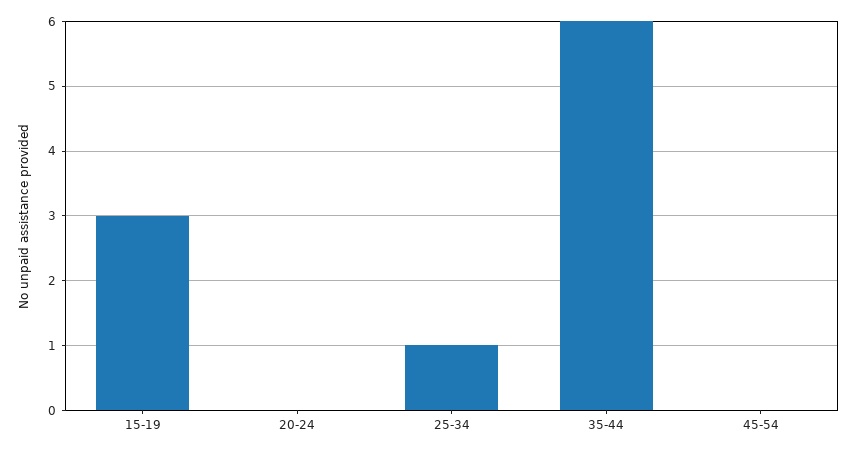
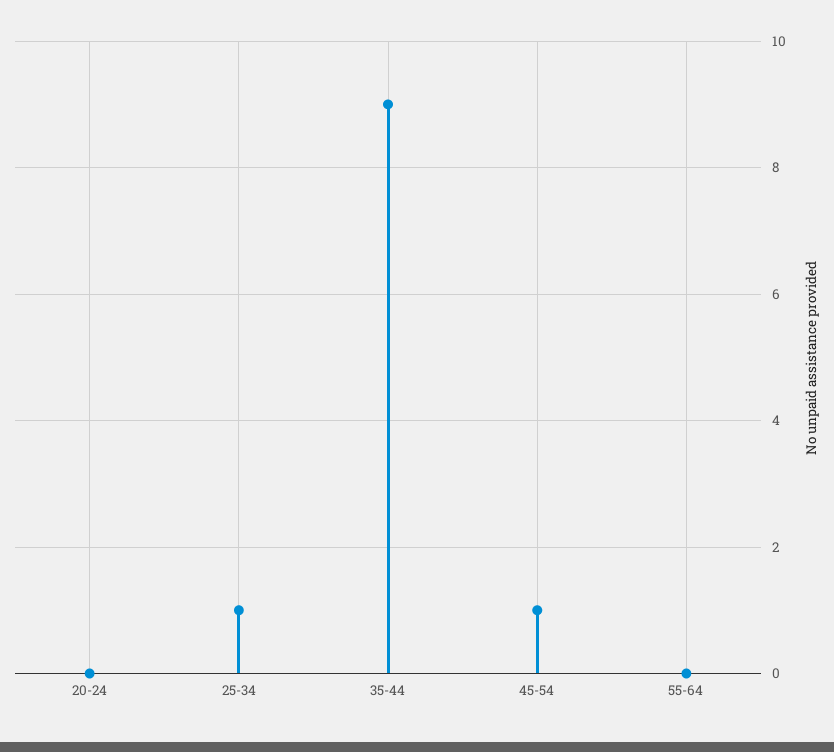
15-19: 3 -> none
35-44: 6 -> 9
45-54: 0 -> 1
55-64: none -> 0

